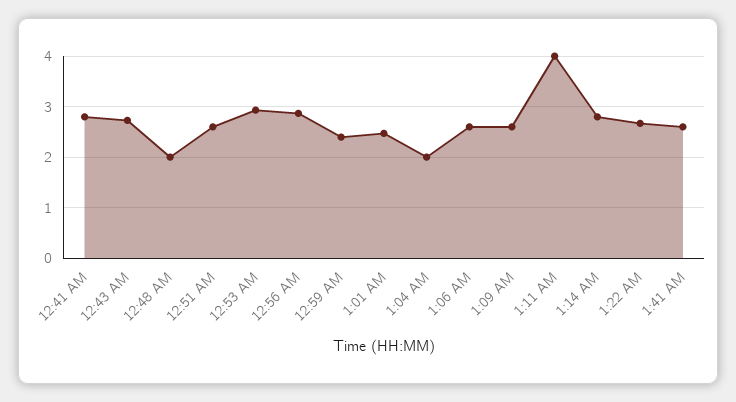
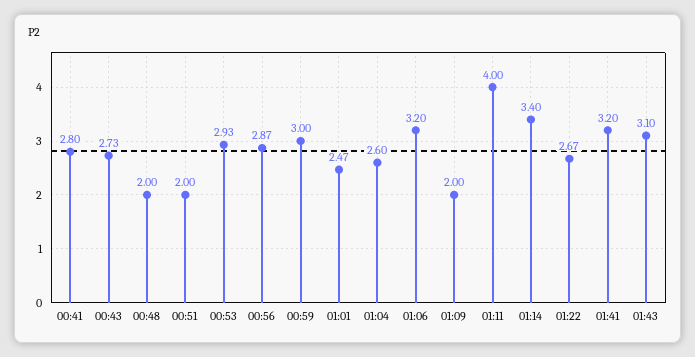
12:51 AM: 2.6 -> 2
12:59 AM: 2.4 -> 3
1:04 AM: 2 -> 2.6
1:06 AM: 2.6 -> 3.2
1:09 AM: 2.6 -> 2
1:14 AM: 2.8 -> 3.4
1:41 AM: 2.6 -> 3.2
01:43: none -> 3.1

